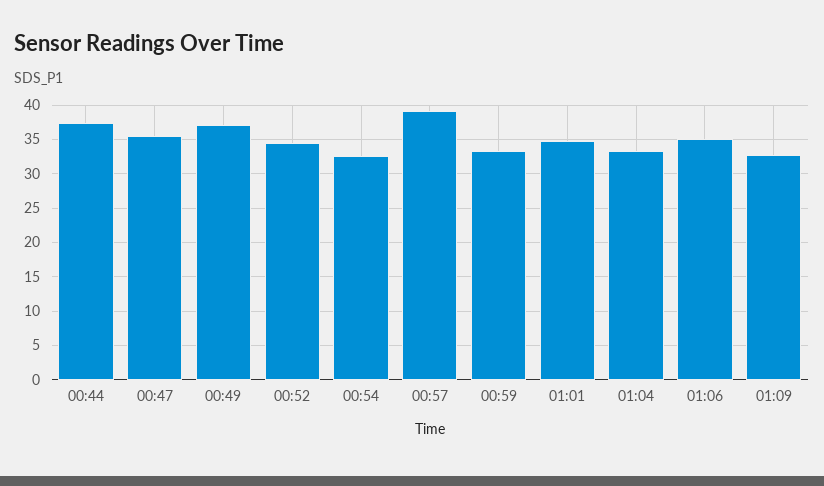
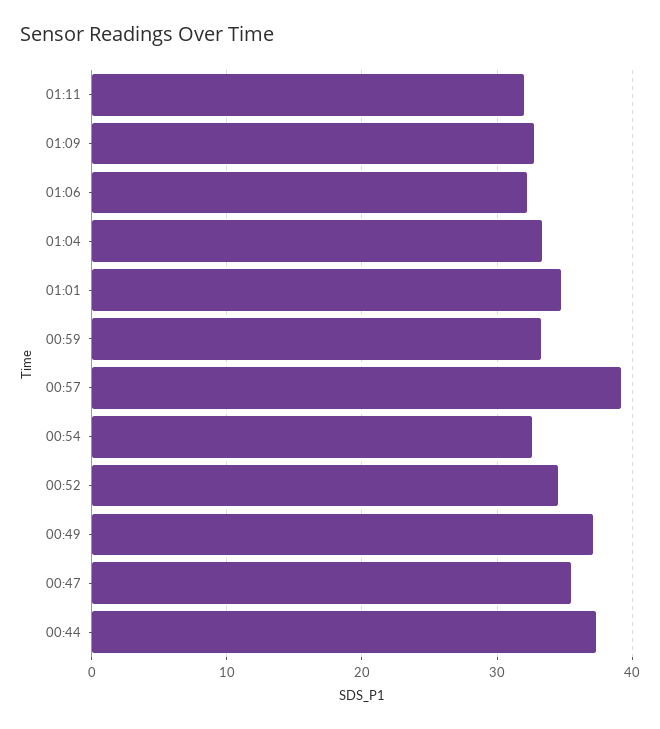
01:06: 35 -> 32
01:11: none -> 32

